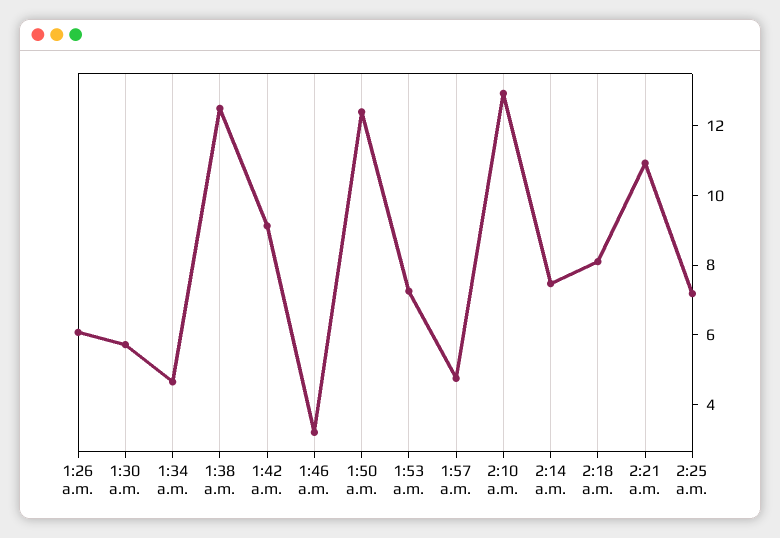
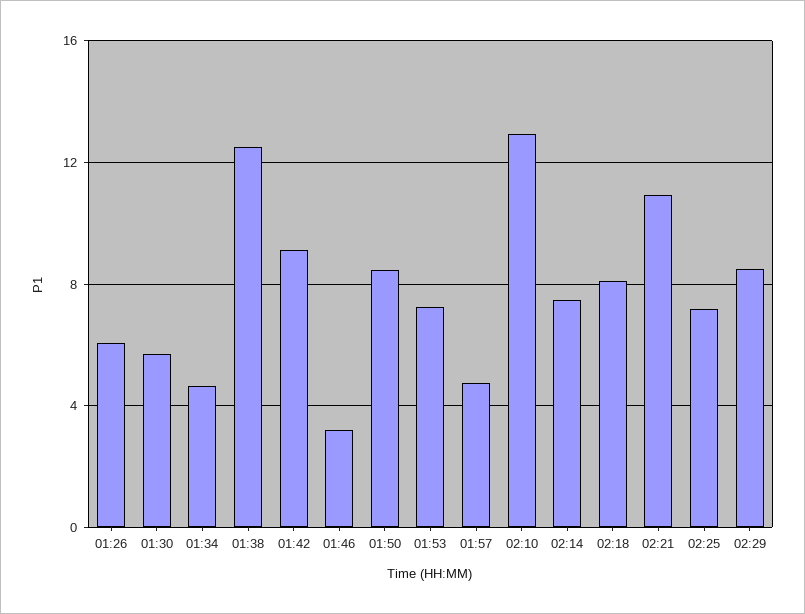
1:50 a.m.: 12.5 -> 8.5
02:29: none -> 8.5

